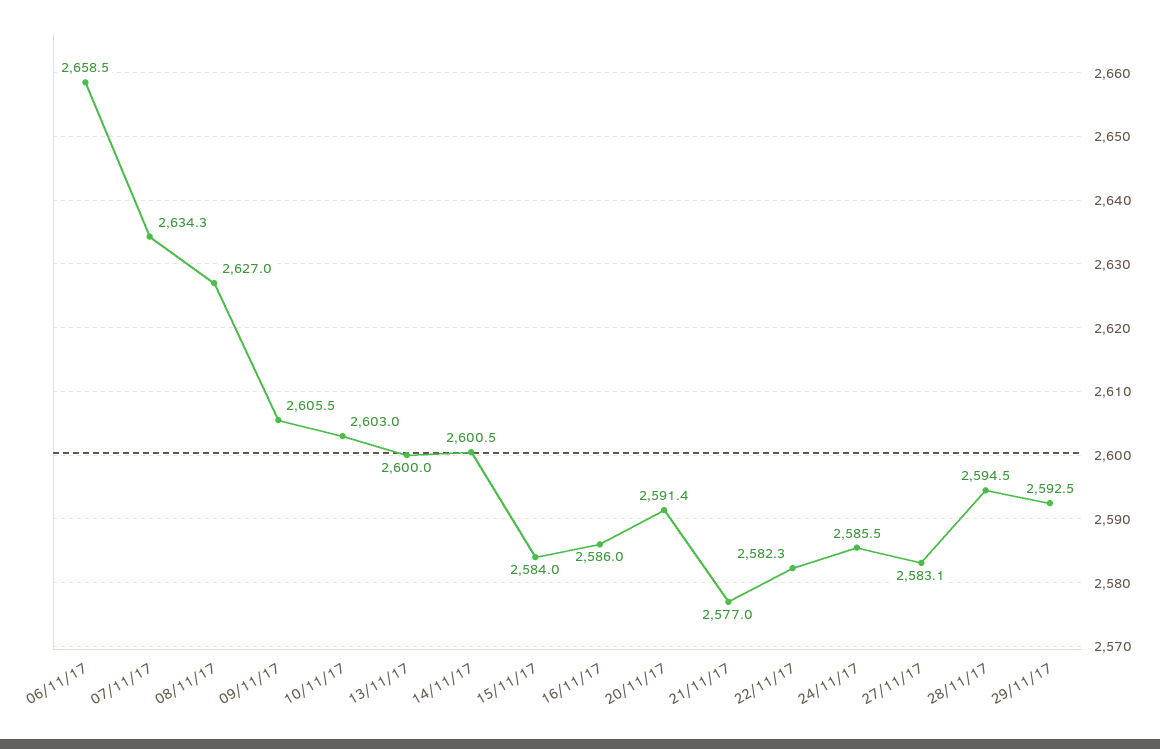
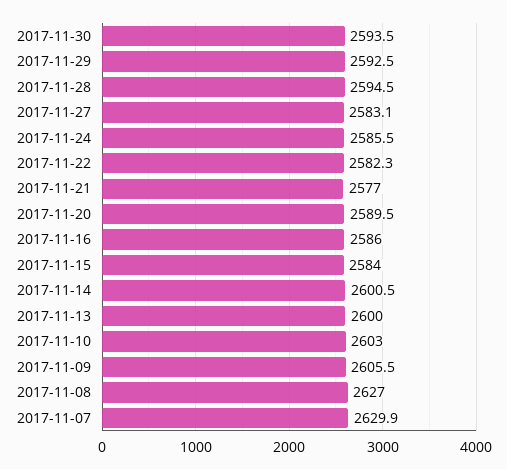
06/11/17: 2658.5 -> none
07/11/17: 2634.3 -> 2629.9
20/11/17: 2591.4 -> 2589.5
2017-11-30: none -> 2593.5

